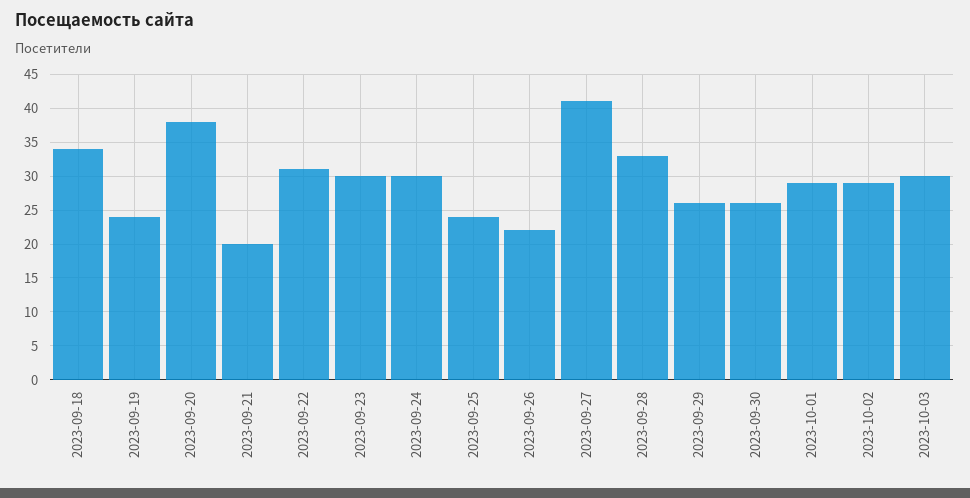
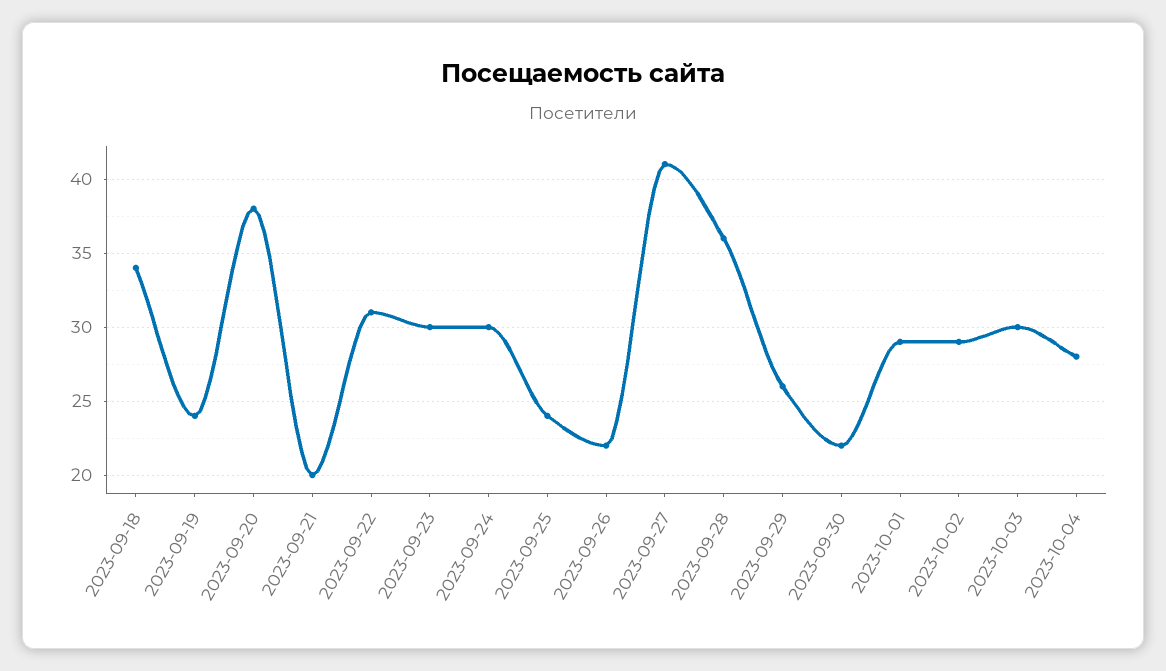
2023-09-28: 33 -> 36
2023-09-30: 26 -> 22
2023-10-04: none -> 28

